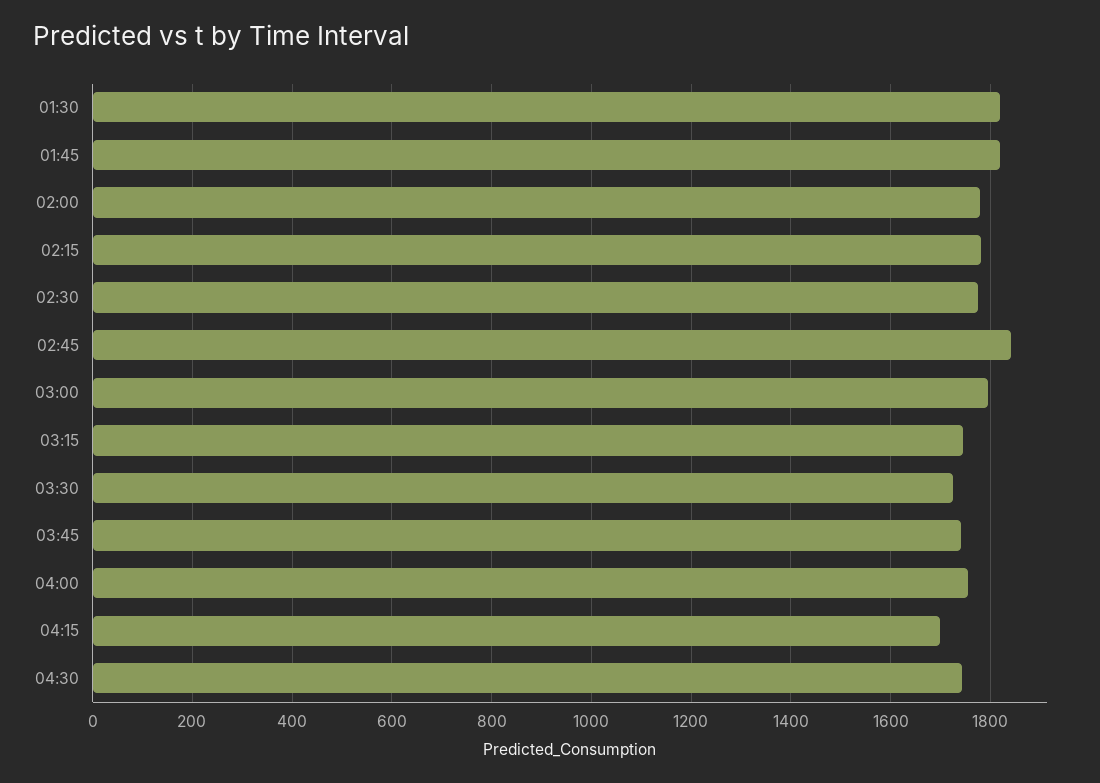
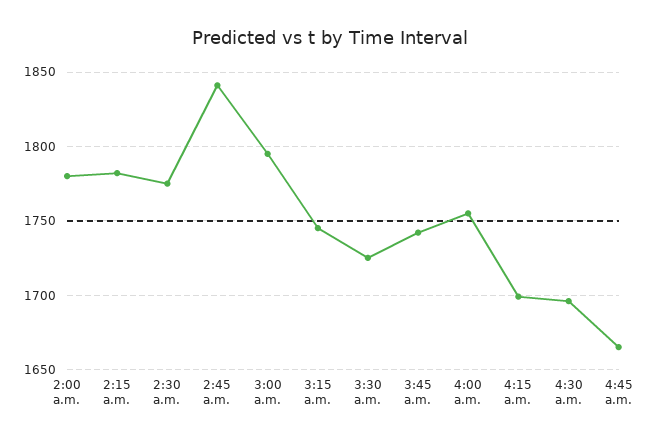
01:30: 1820 -> none
01:45: 1820 -> none
04:30: 1740 -> 1695
4:45 a.m.: none -> 1665

